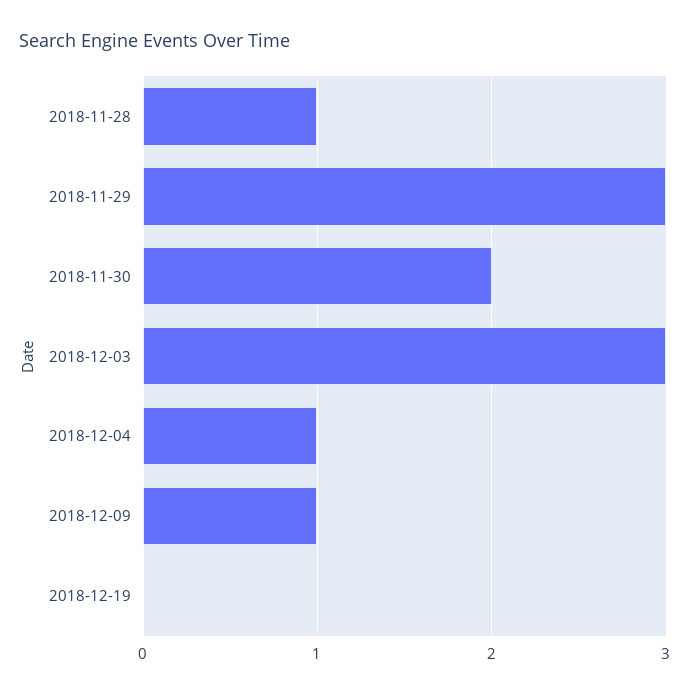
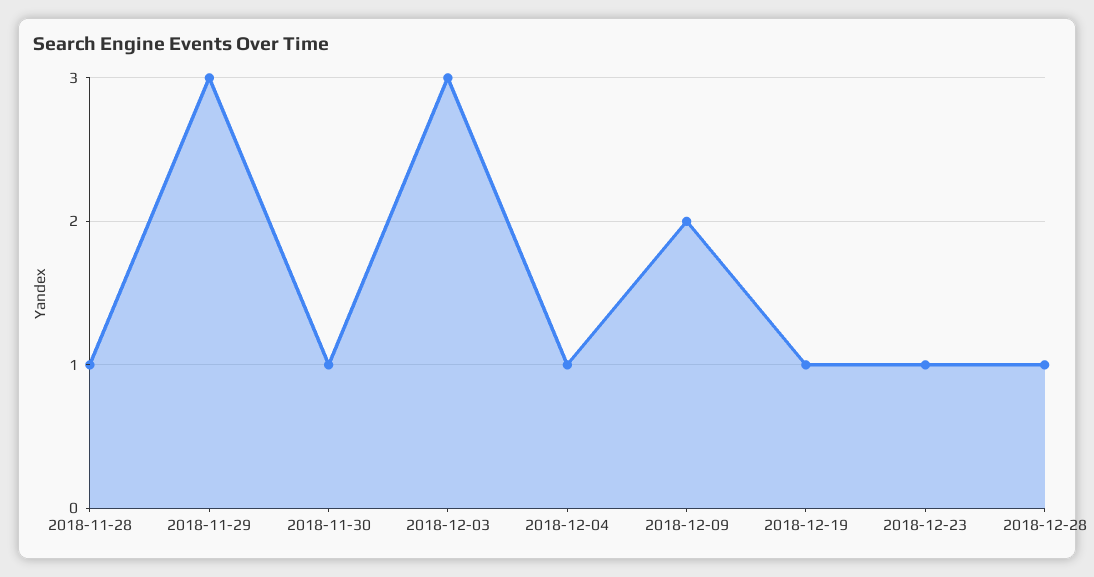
2018-11-30: 2 -> 1
2018-12-09: 1 -> 2
2018-12-19: 0 -> 1
2018-12-23: none -> 1
2018-12-28: none -> 1

